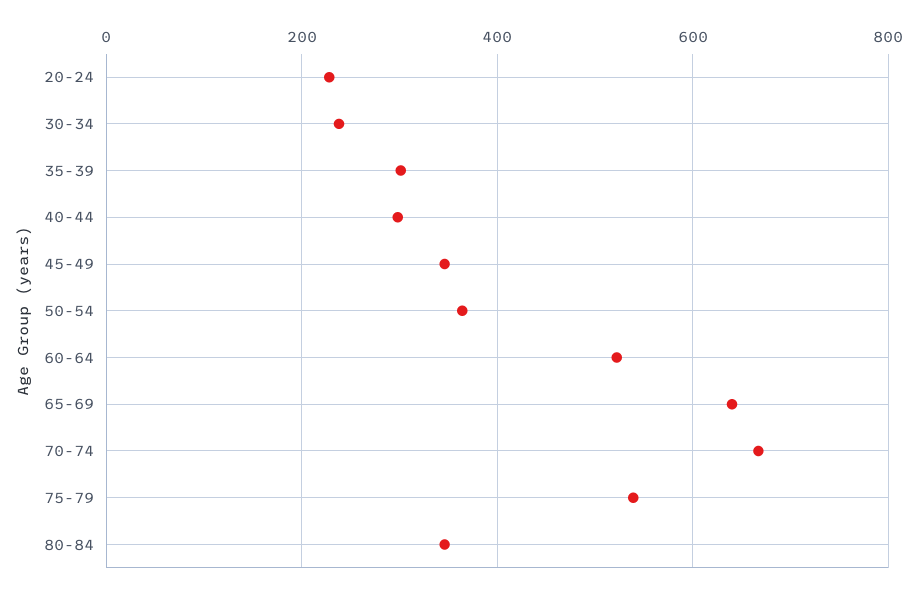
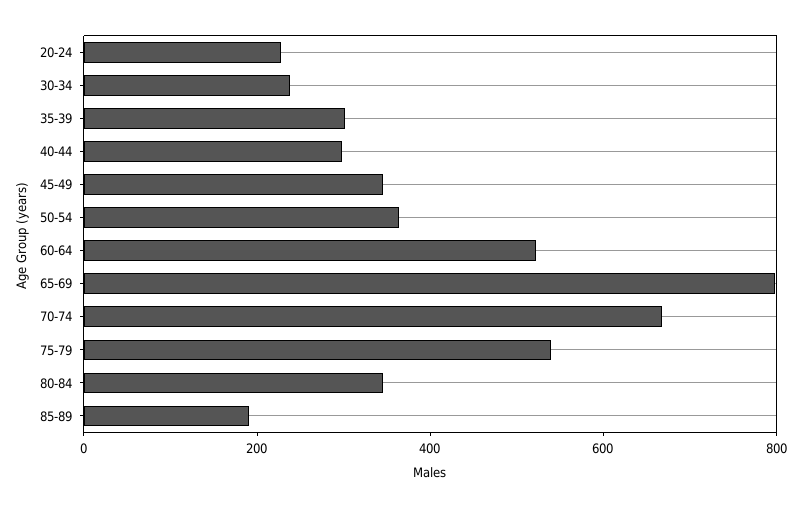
65-69: 640 -> 800
85-89: none -> 200

